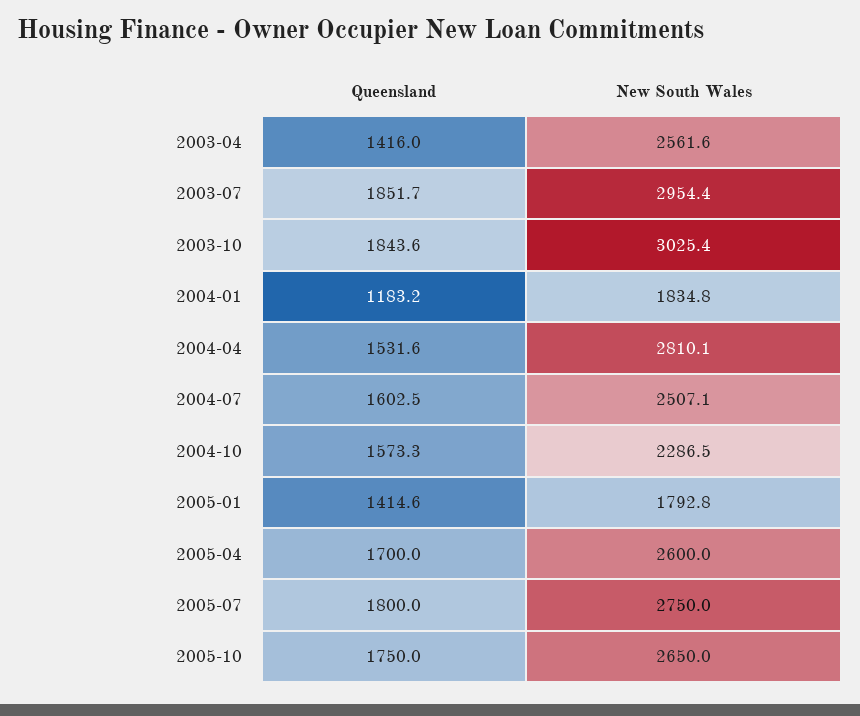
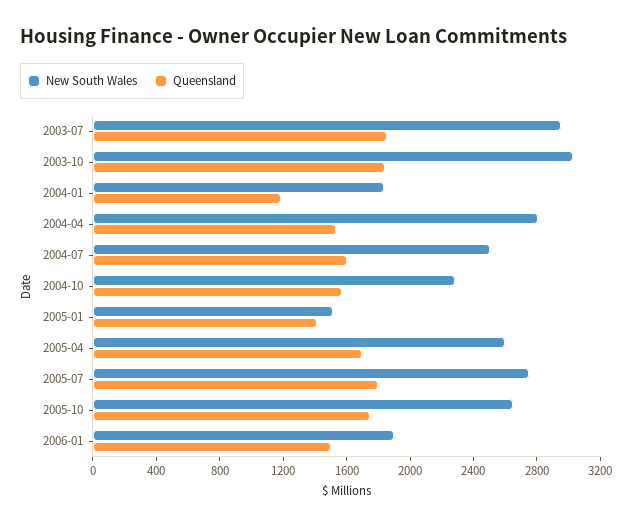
Queensland, 2003-04: 1416 -> none
New South Wales, 2003-04: 2561.6 -> none
New South Wales, 2005-01: 1792.8 -> 1500
New South Wales, 2006-01: none -> 1900
Queensland, 2006-01: none -> 1500

